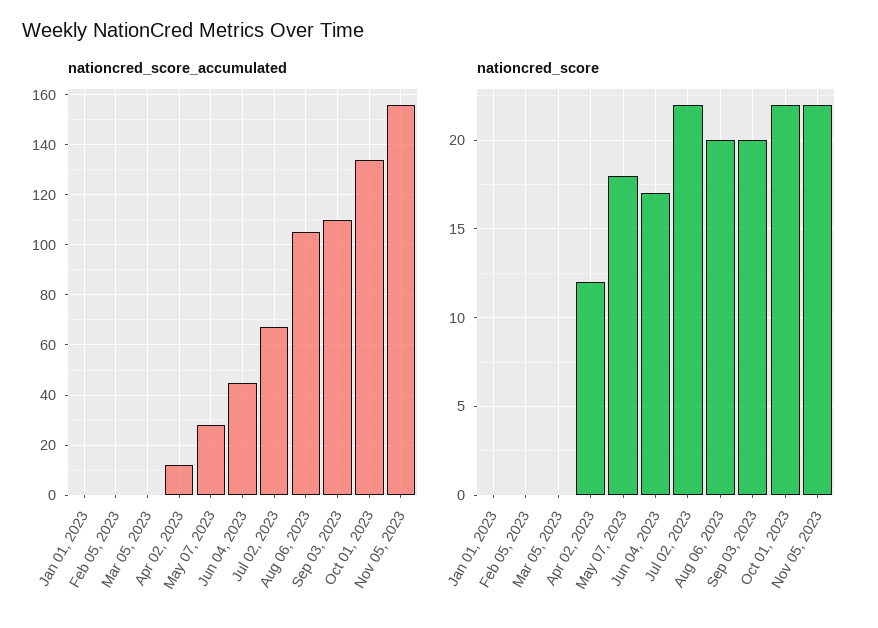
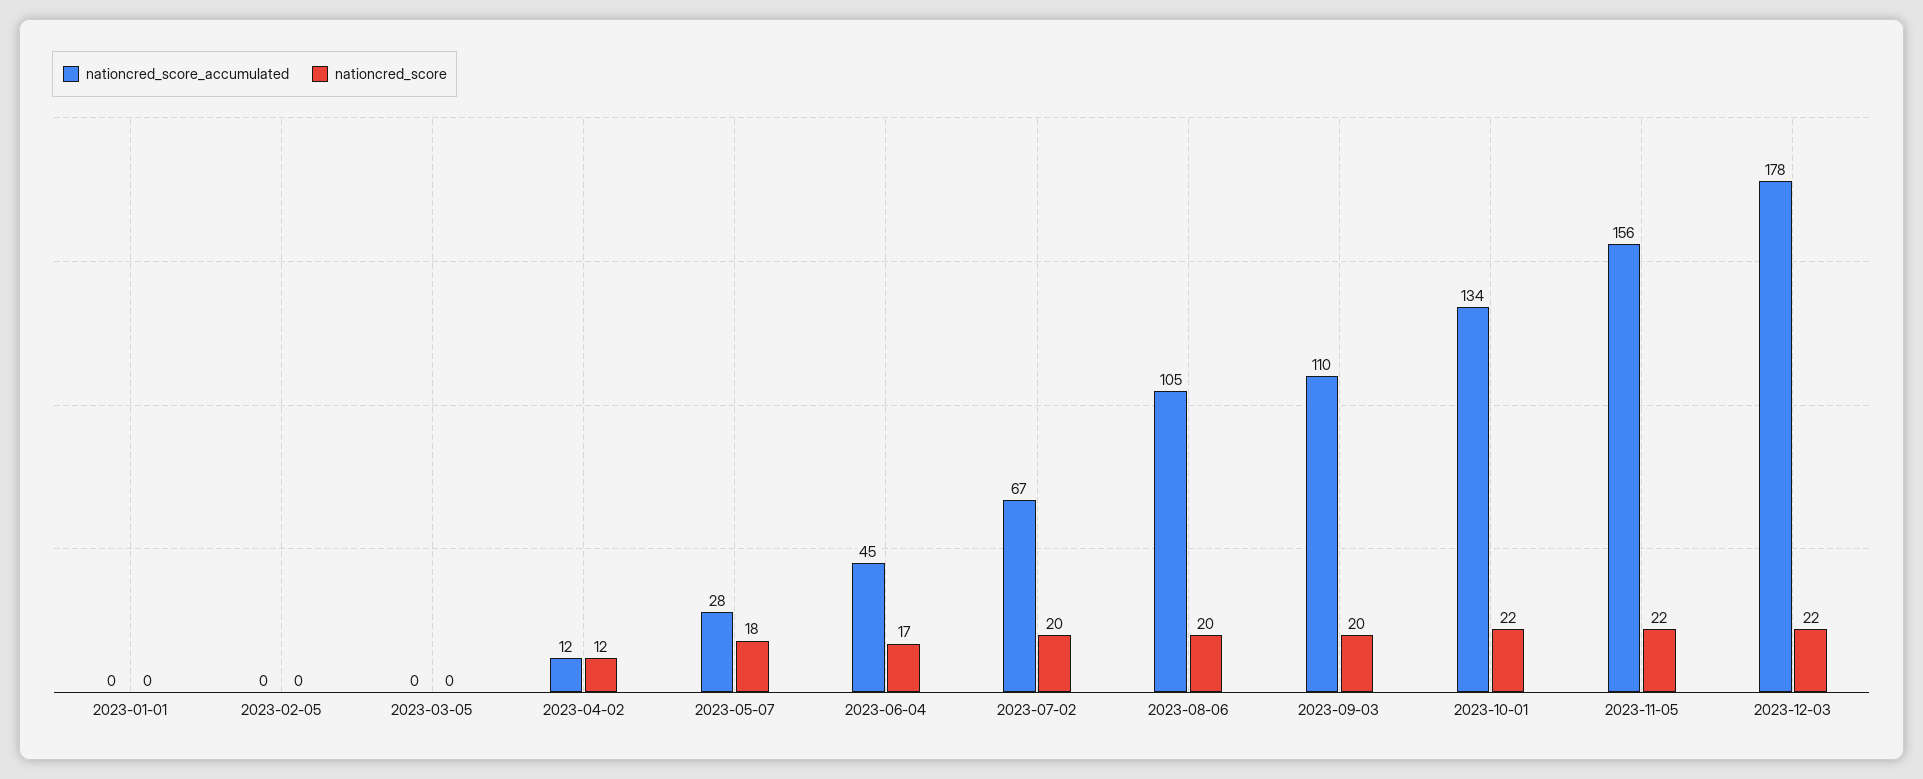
nationcred_score, Jul 02, 2023: 22 -> 20
nationcred_score_accumulated, 2023-12-03: none -> 178
nationcred_score, 2023-12-03: none -> 22

